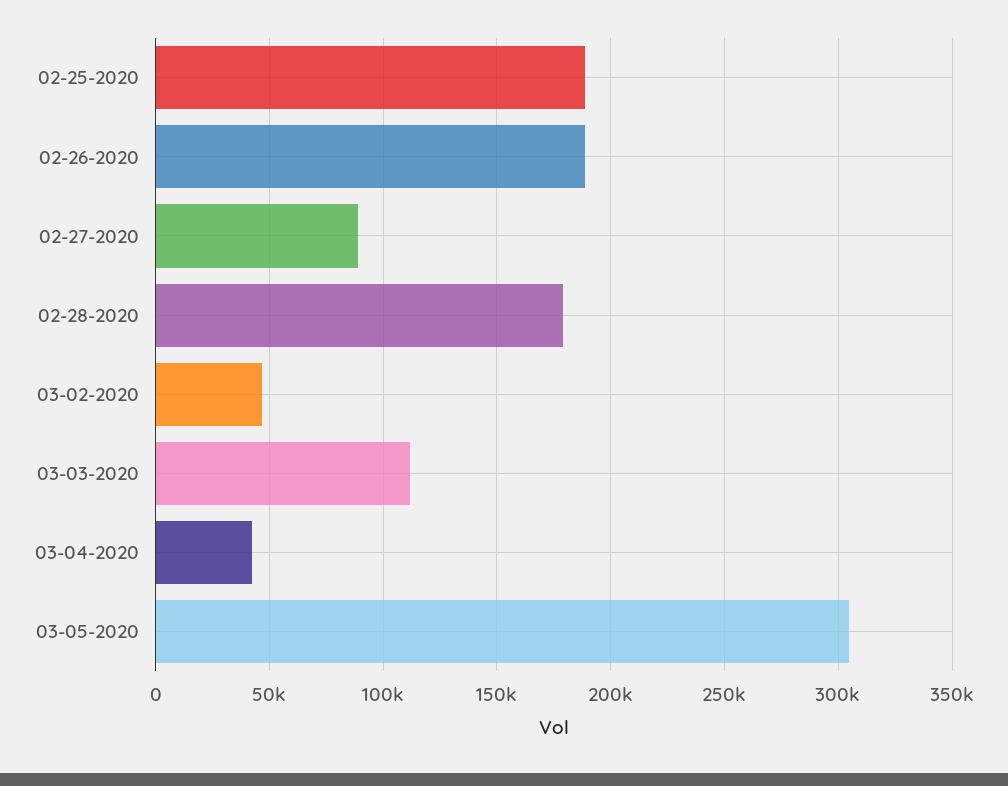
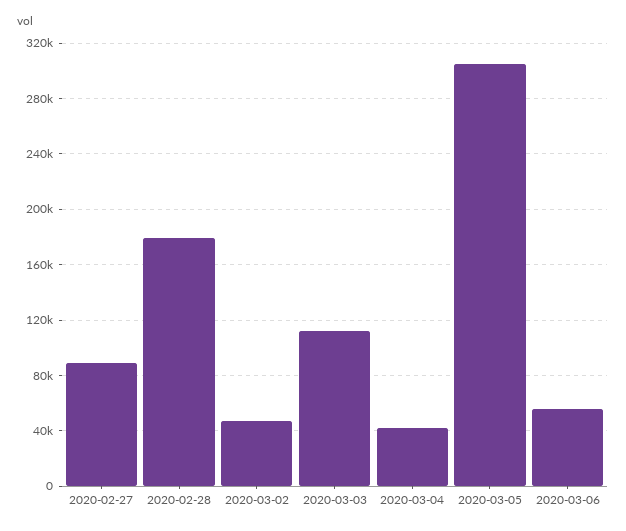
02-25-2020: 190000 -> none
02-26-2020: 190000 -> none
2020-03-06: none -> 55000

